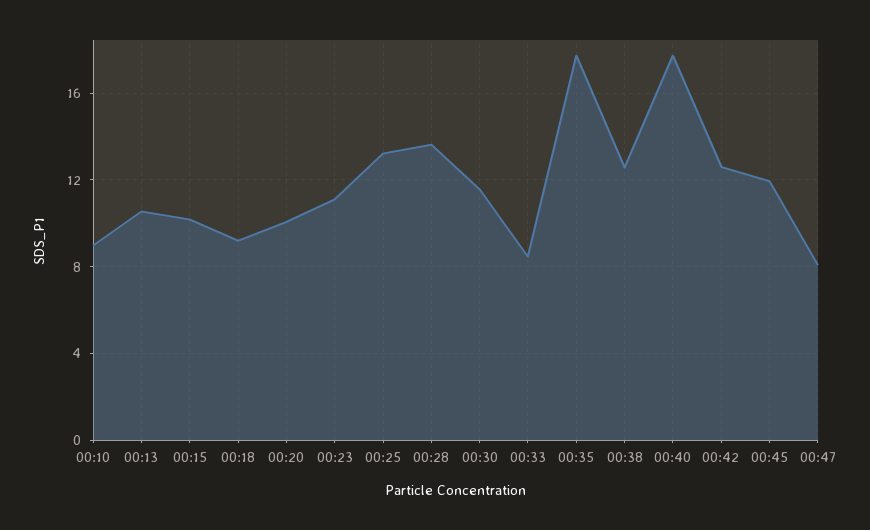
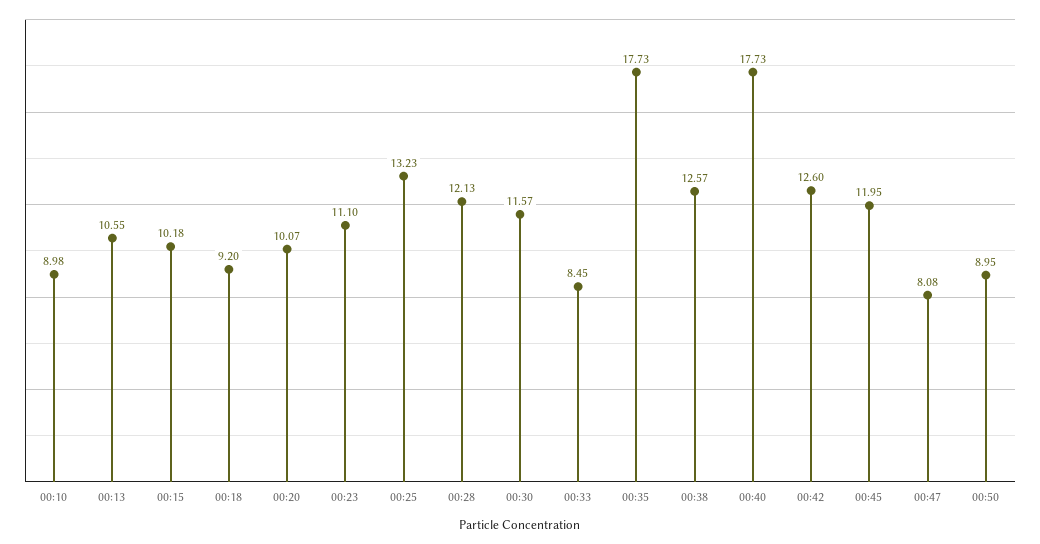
00:28: 13.5 -> 12.13
00:50: none -> 8.95

